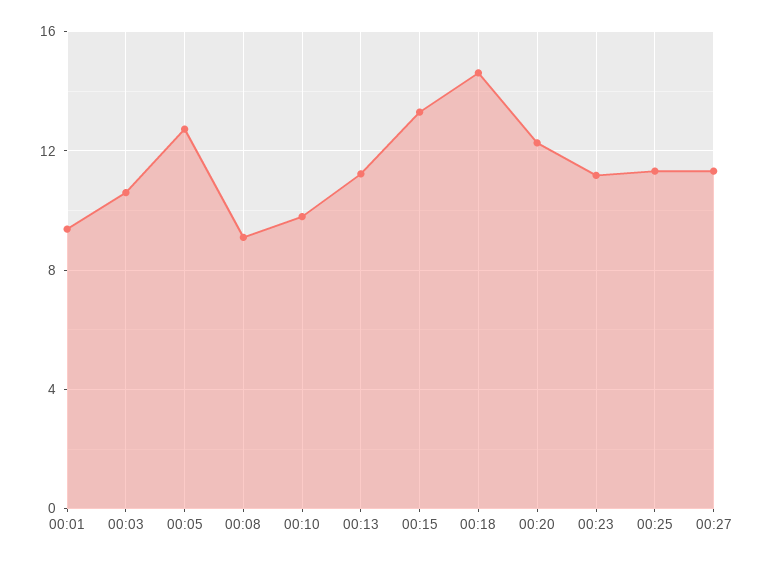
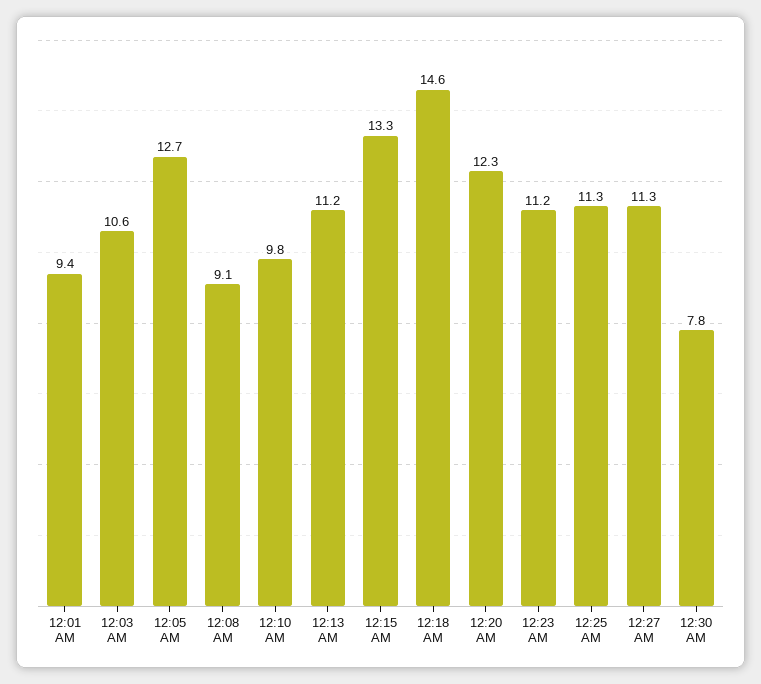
12:30 AM: none -> 7.8

